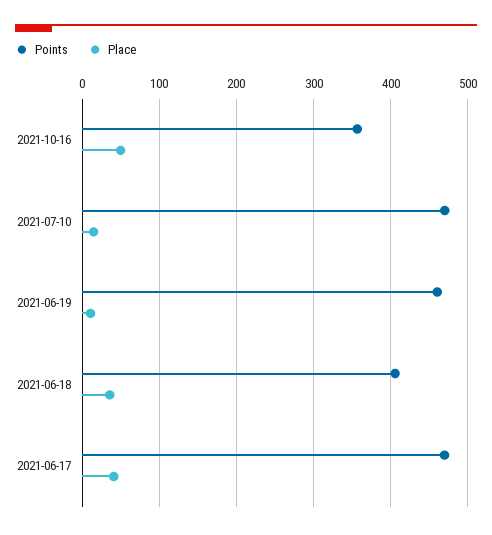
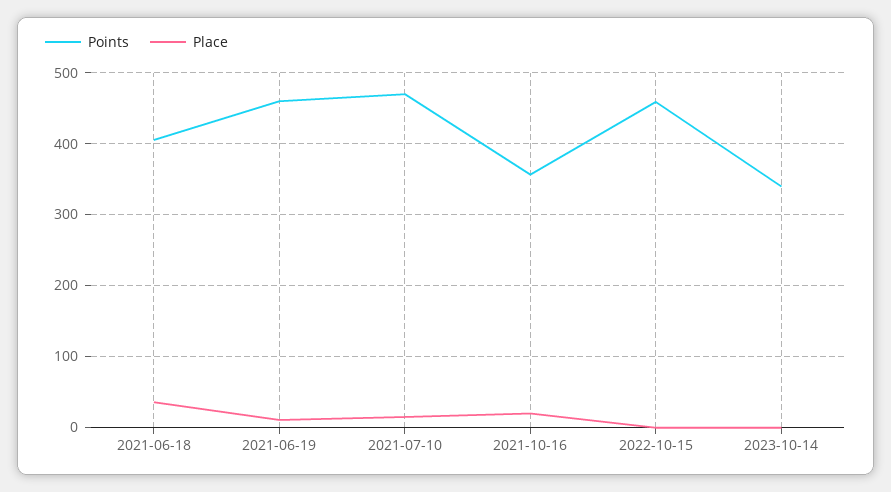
Place, 2021-10-16: 50 -> 20
Points, 2021-06-17: 470 -> none
Place, 2021-06-17: 40 -> none
Points, 2022-10-15: none -> 460
Place, 2022-10-15: none -> 0
Points, 2023-10-14: none -> 340
Place, 2023-10-14: none -> 0

